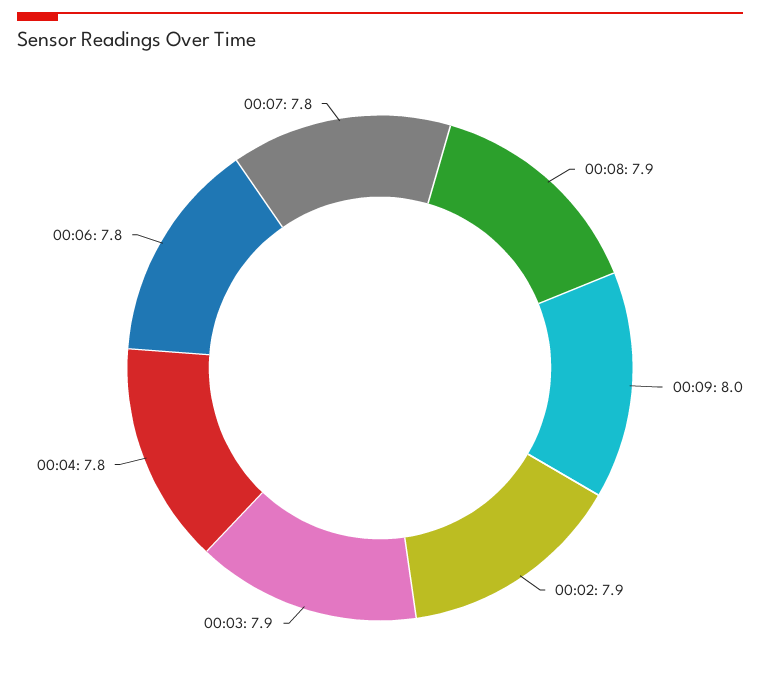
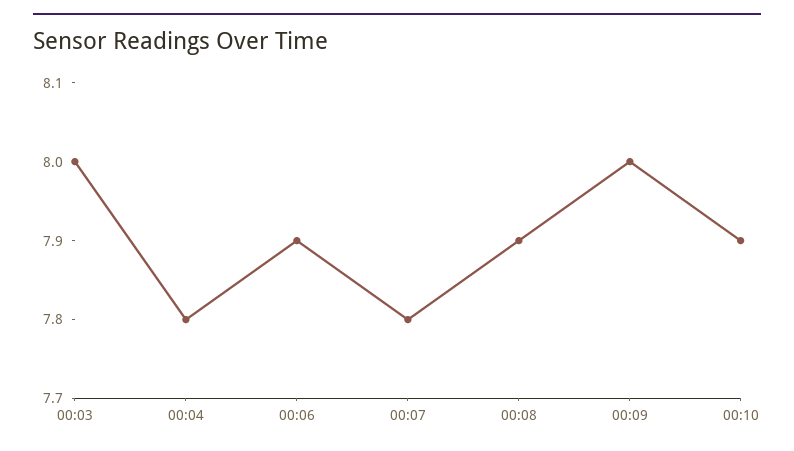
00:02: 7.9 -> none
00:03: 7.9 -> 8
00:06: 7.8 -> 7.9
00:10: none -> 7.9

